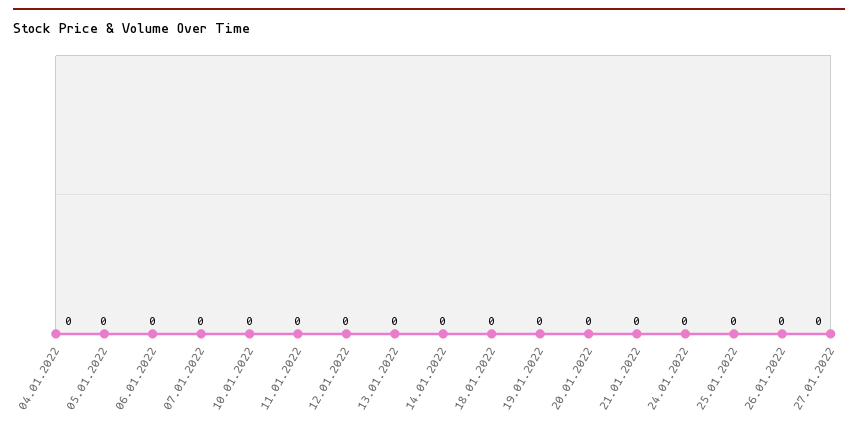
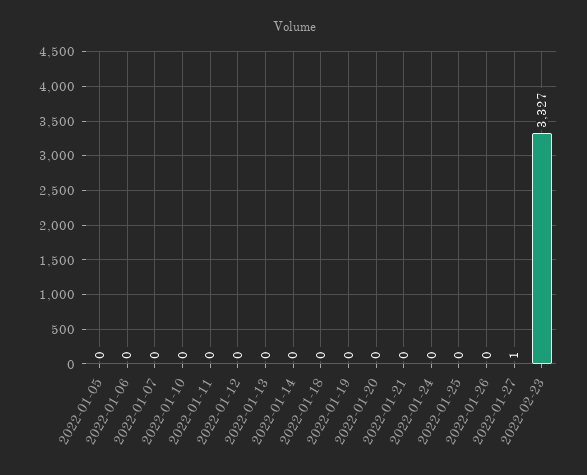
04.01.2022: 0 -> none
27.01.2022: 0 -> 1
2022-02-23: none -> 3327

